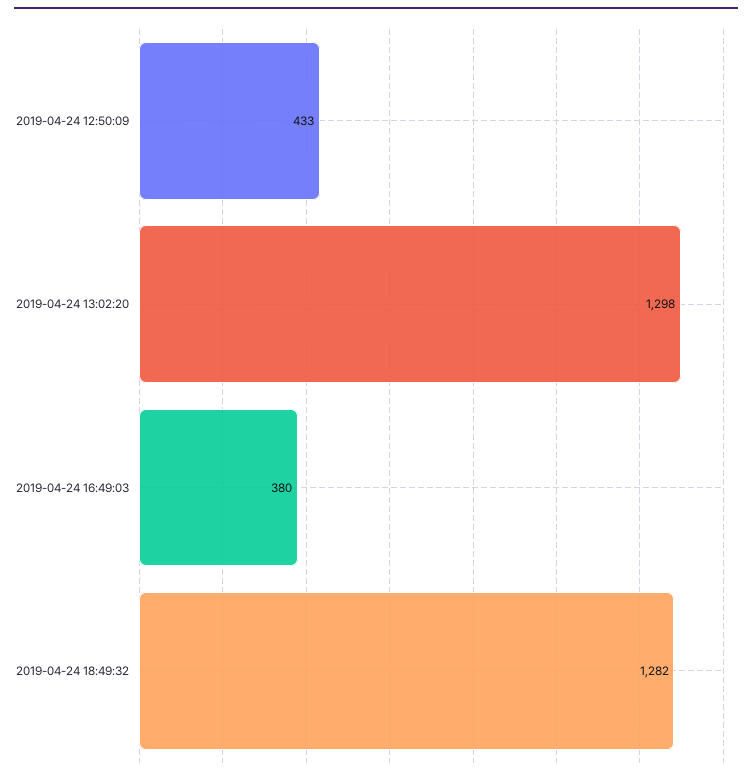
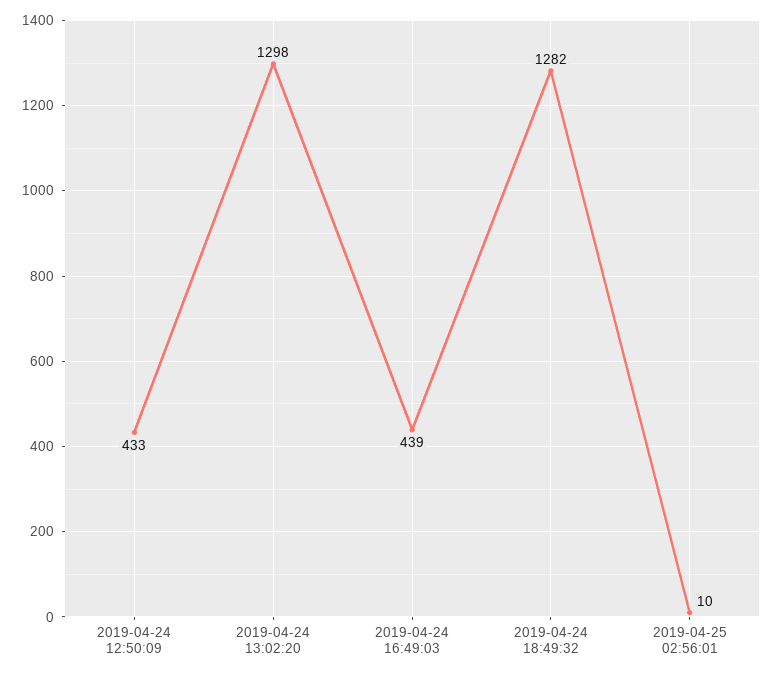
2019-04-24 16:49:03: 380 -> 439
2019-04-25 02:56:01: none -> 10

